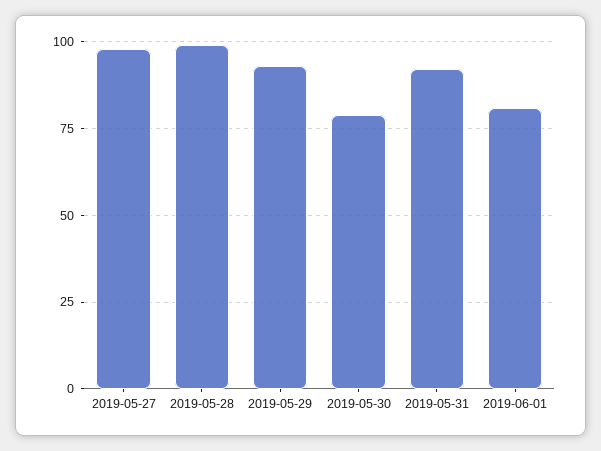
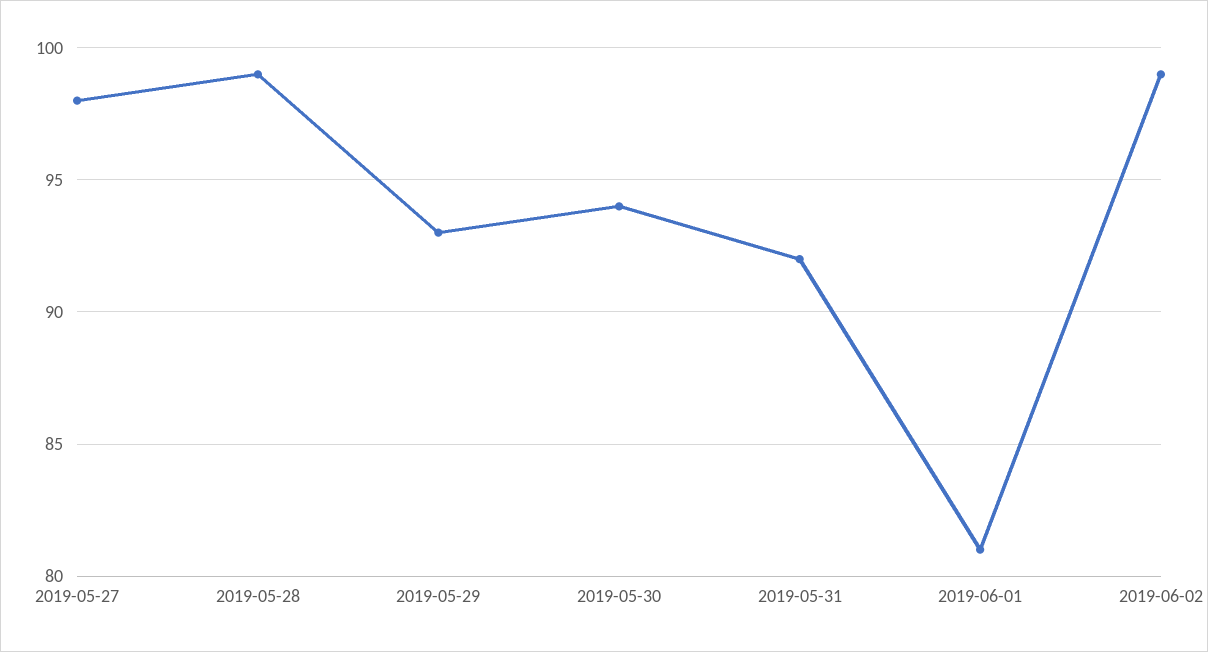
2019-05-30: 80 -> 94
2019-06-02: none -> 99

